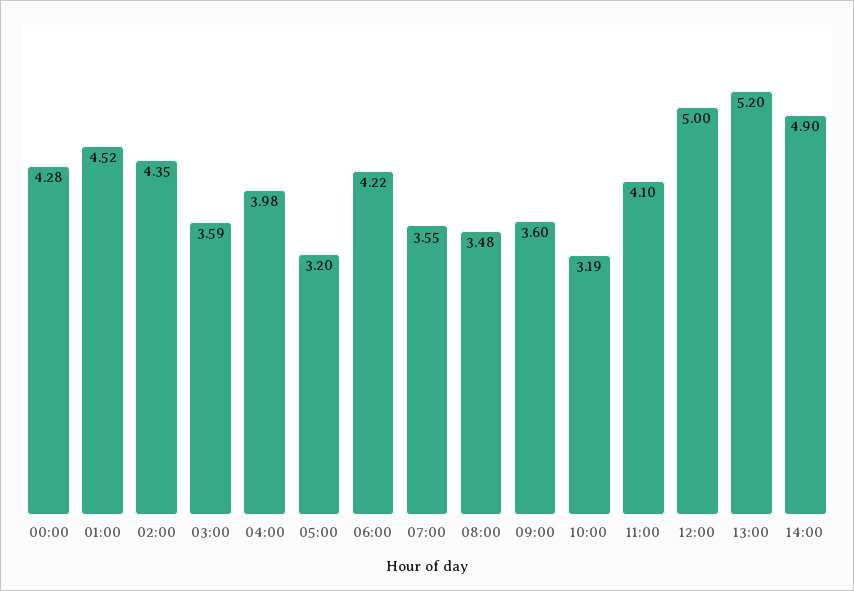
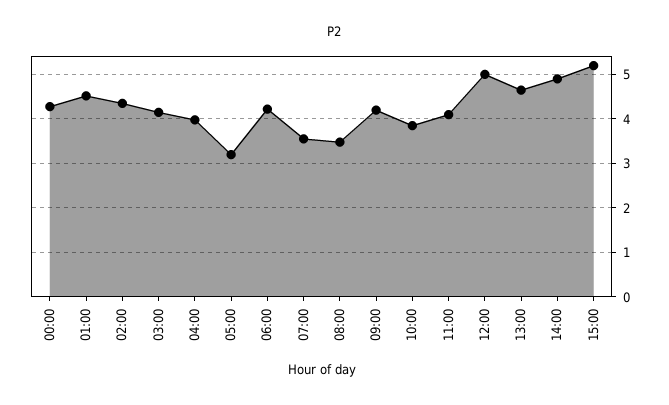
03:00: 3.59 -> 4.2
09:00: 3.6 -> 4.2
10:00: 3.19 -> 3.8
13:00: 5.2 -> 4.6
15:00: none -> 5.2

